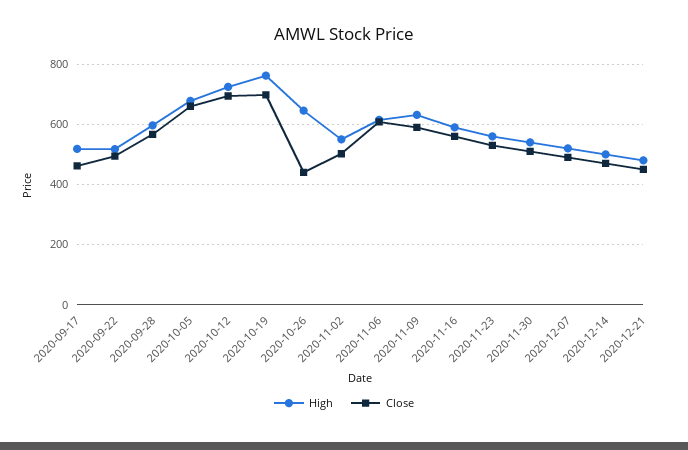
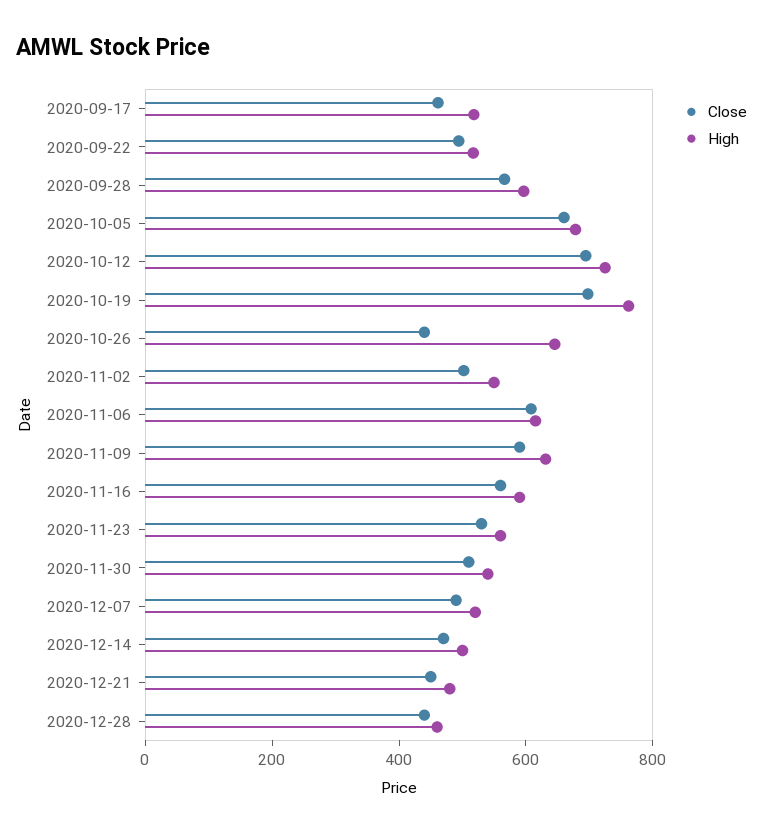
Close, 2020-12-28: none -> 450
High, 2020-12-28: none -> 450

